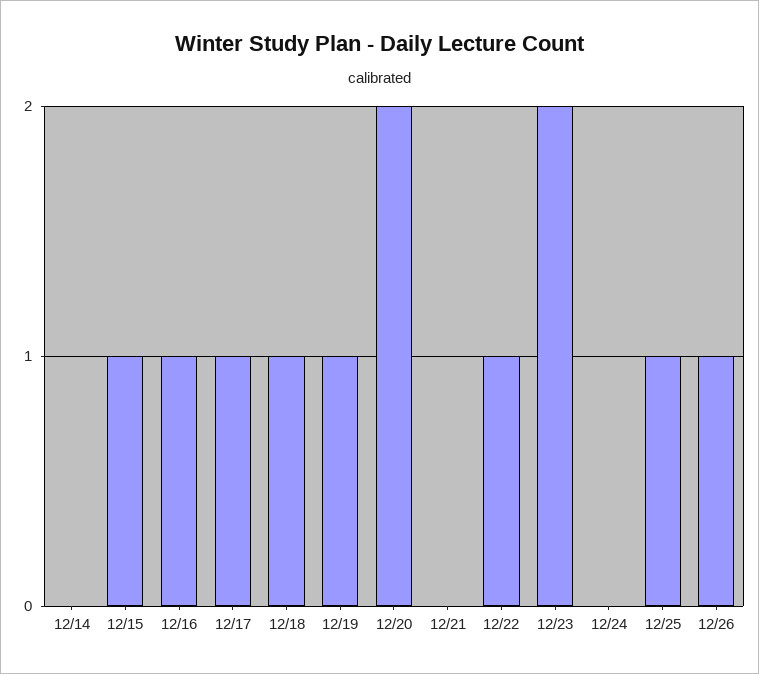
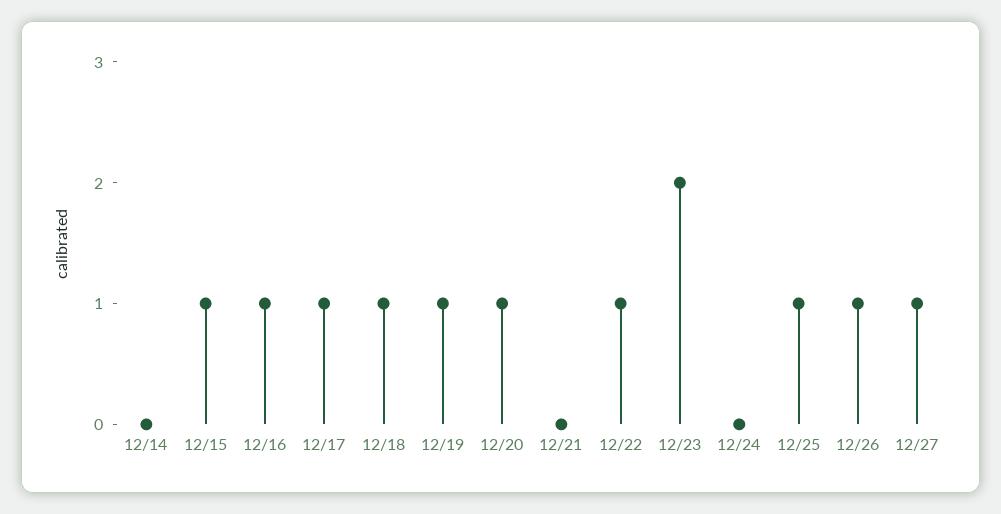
12/20: 2 -> 1
12/27: none -> 1

